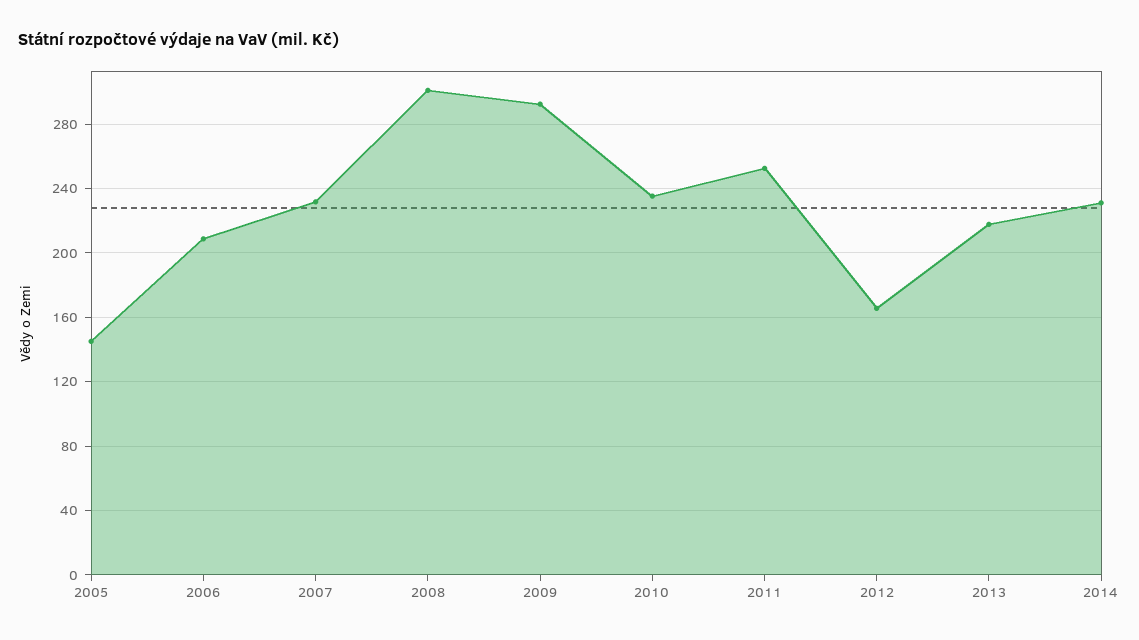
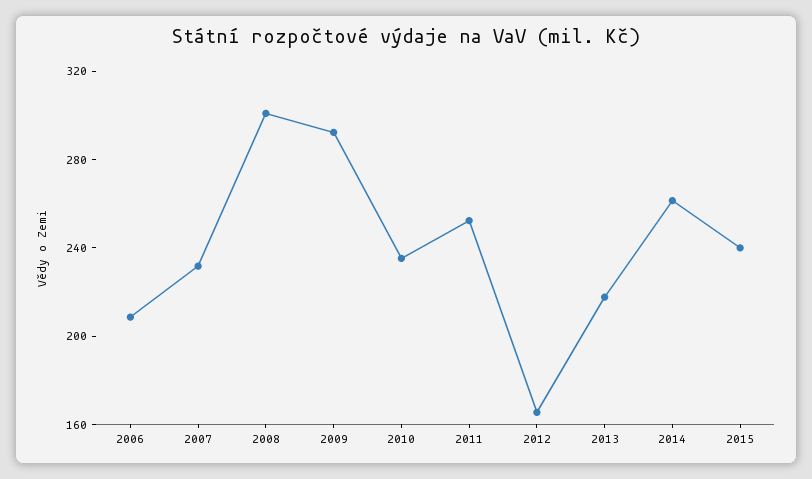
2005: 145 -> none
2014: 230 -> 260
2015: none -> 240

